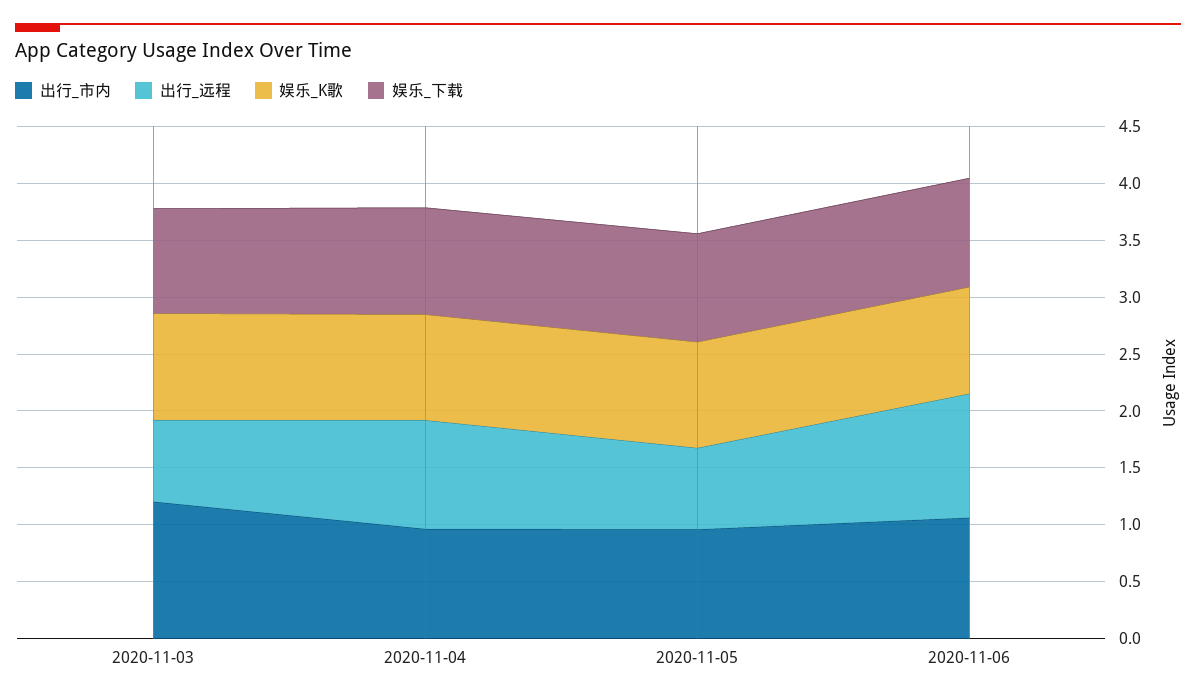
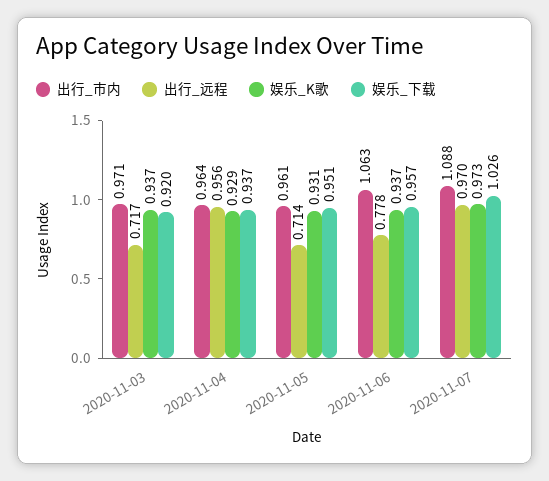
出行_市内, 2020-11-03: 1.2 -> 0.971
出行_远程, 2020-11-06: 1.1 -> 0.778
出行_市内, 2020-11-07: none -> 1.088
出行_远程, 2020-11-07: none -> 0.97
娱乐_K歌, 2020-11-07: none -> 0.973
娱乐_下载, 2020-11-07: none -> 1.026

